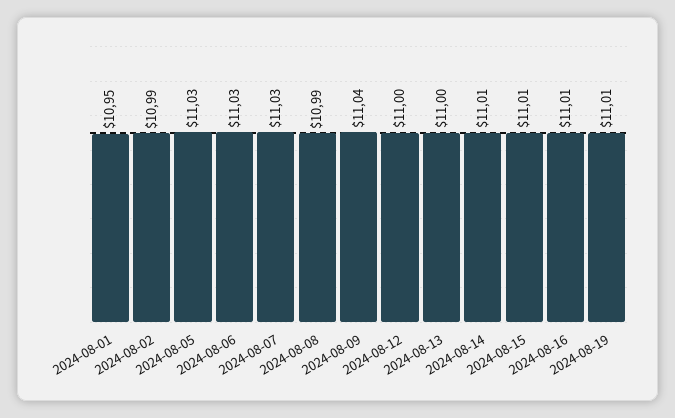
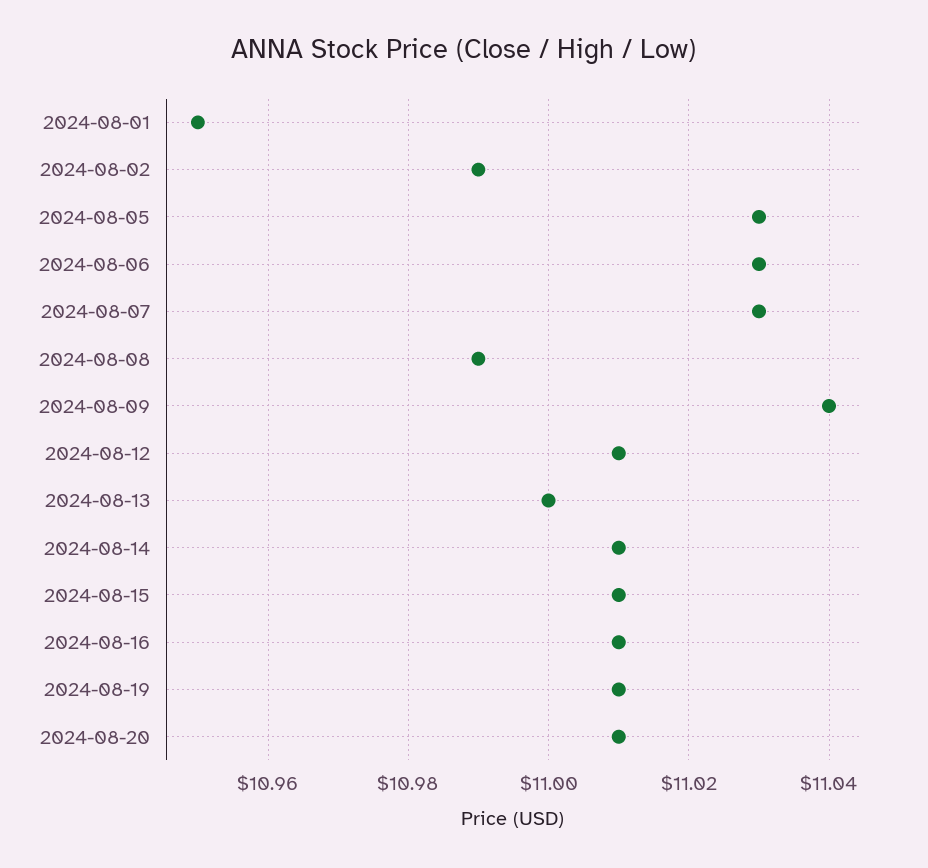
2024-08-12: 11 -> 11.01
2024-08-20: none -> 11.01

